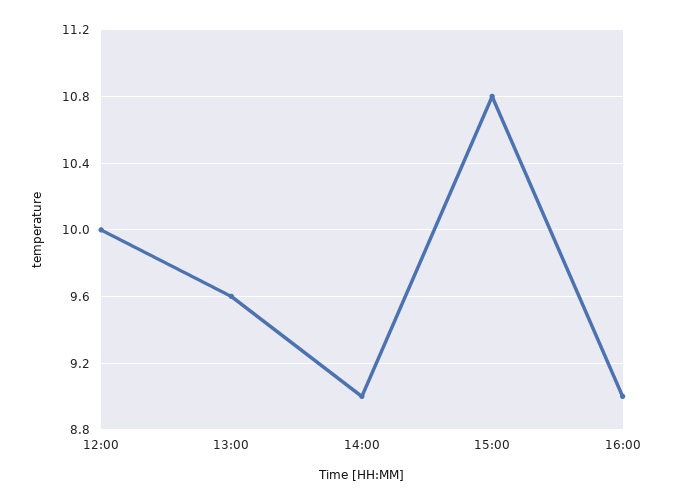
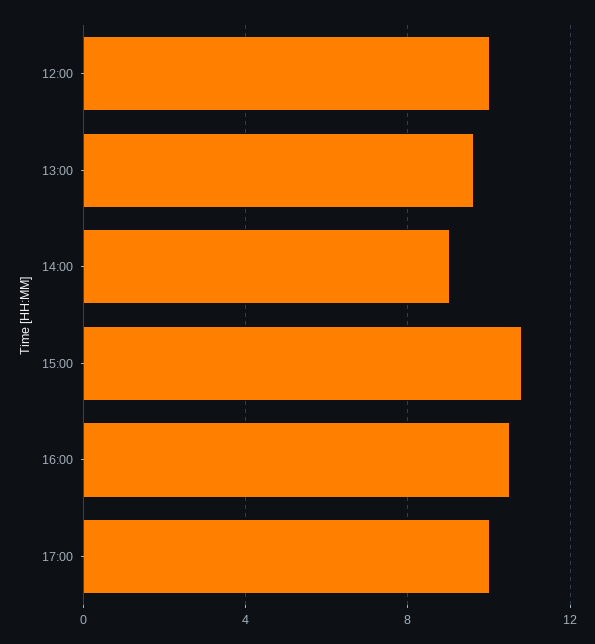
16:00: 9 -> 10.5
17:00: none -> 10

